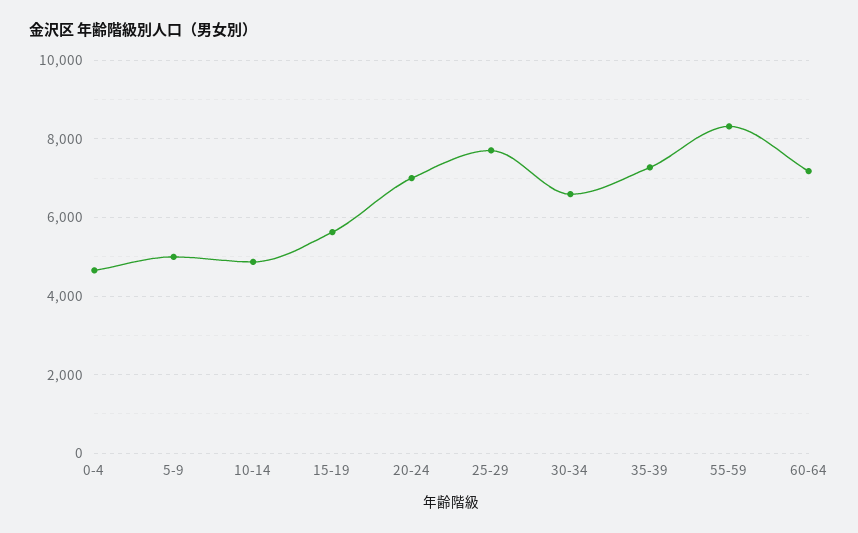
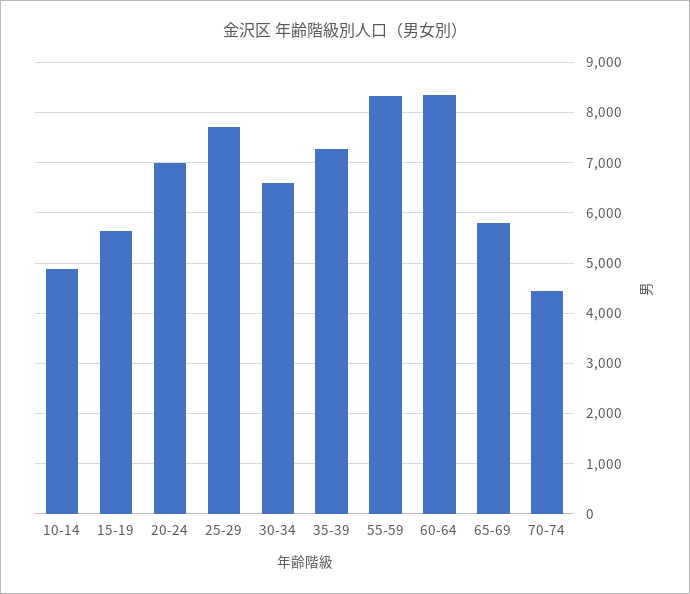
0-4: 4600 -> none
5-9: 5000 -> none
60-64: 7200 -> 8400
65-69: none -> 5800
70-74: none -> 4400

